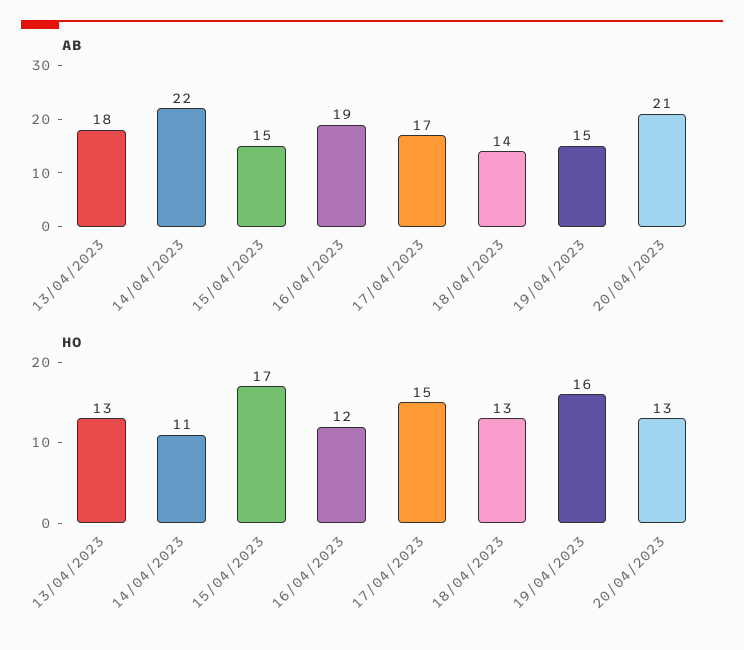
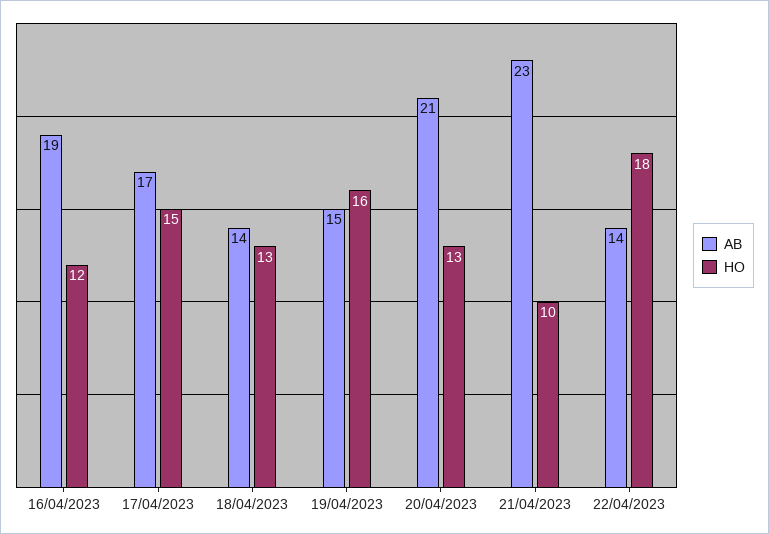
AB, 13/04/2023: 18 -> none
AB, 14/04/2023: 22 -> none
AB, 15/04/2023: 15 -> none
HO, 13/04/2023: 13 -> none
HO, 14/04/2023: 11 -> none
HO, 15/04/2023: 17 -> none
AB, 21/04/2023: none -> 23
HO, 21/04/2023: none -> 10
AB, 22/04/2023: none -> 14
HO, 22/04/2023: none -> 18

